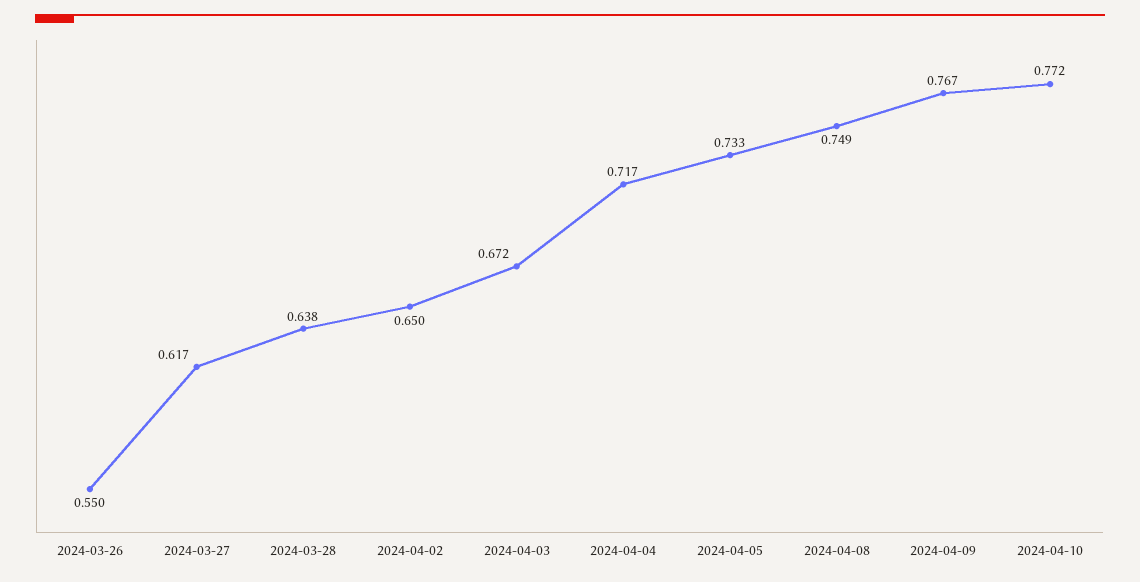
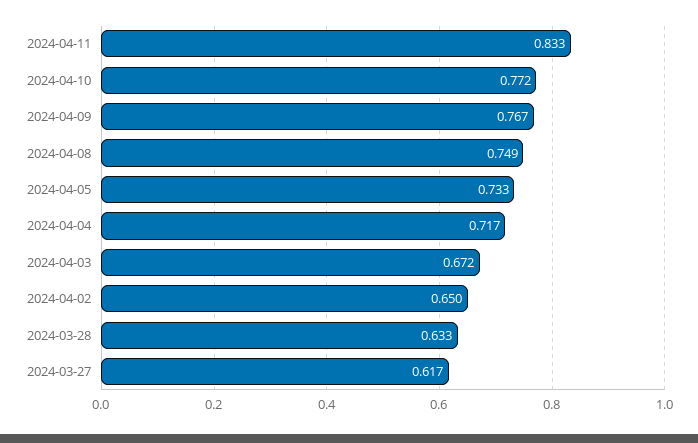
2024-03-26: 0.55 -> none
2024-03-28: 0.638 -> 0.633
2024-04-11: none -> 0.833

